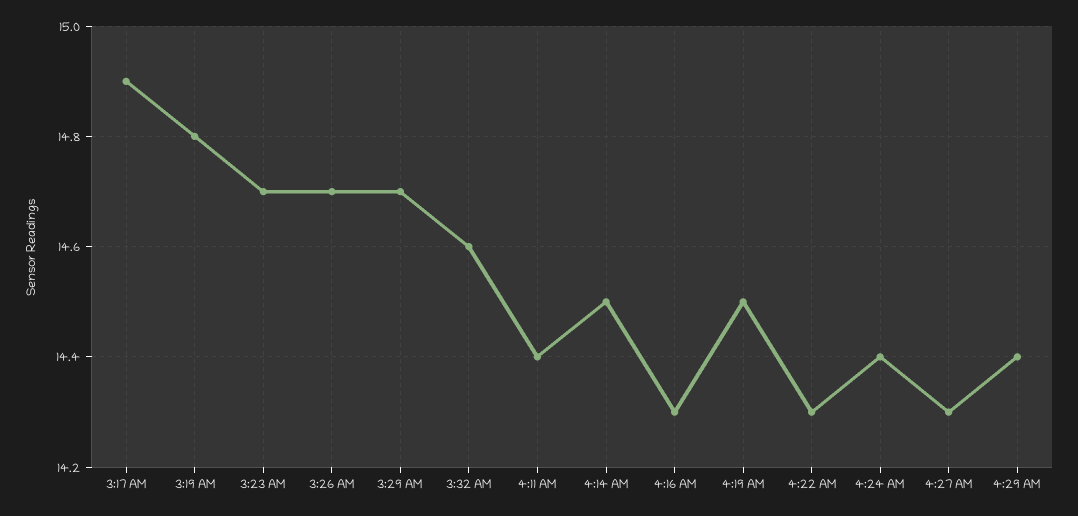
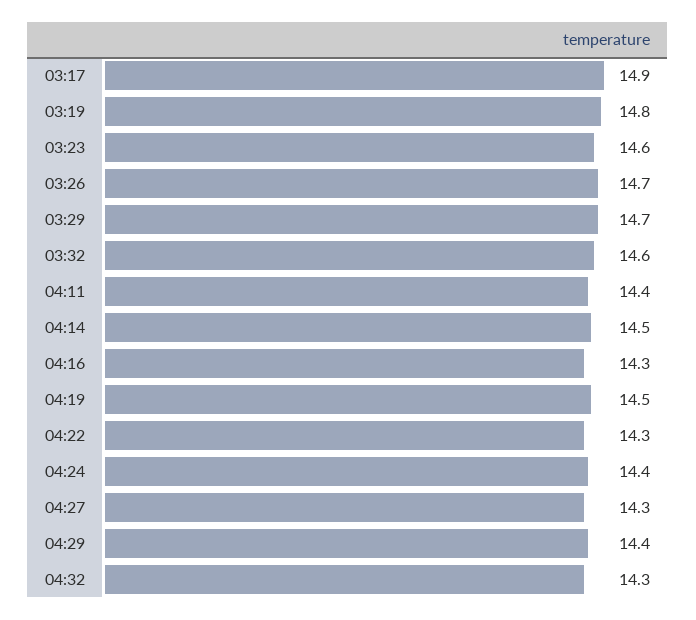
3:23 AM: 14.7 -> 14.6
04:32: none -> 14.3

